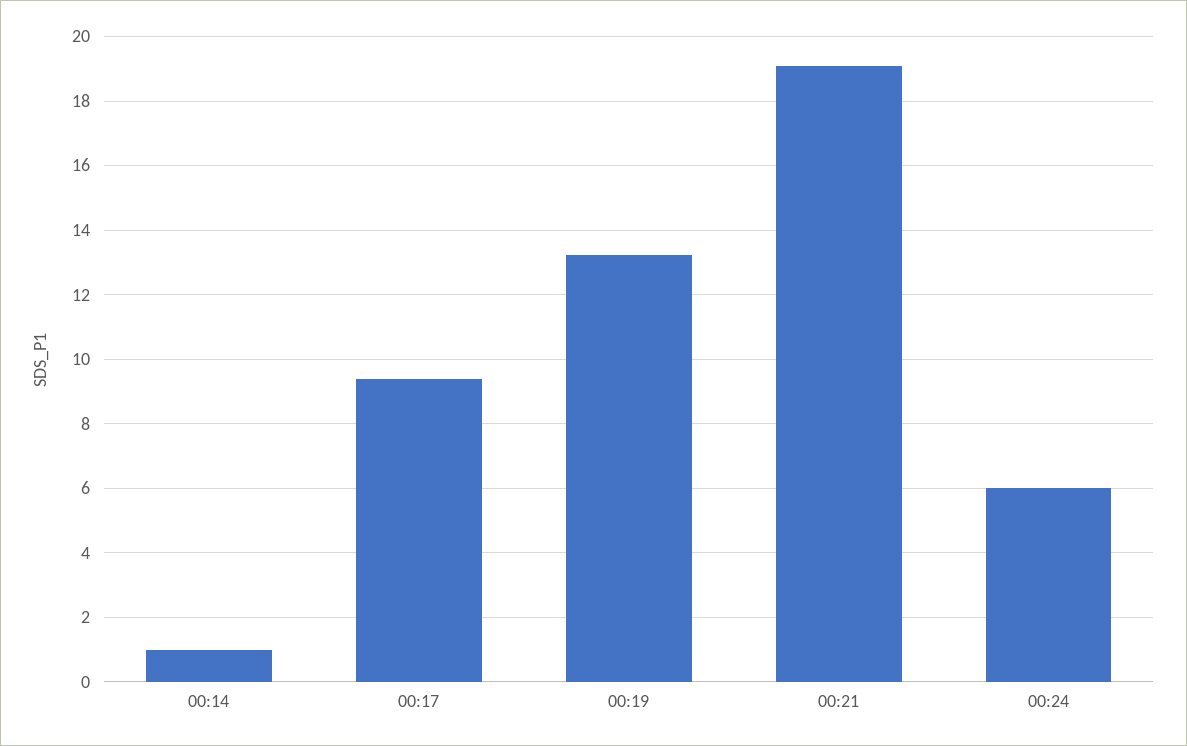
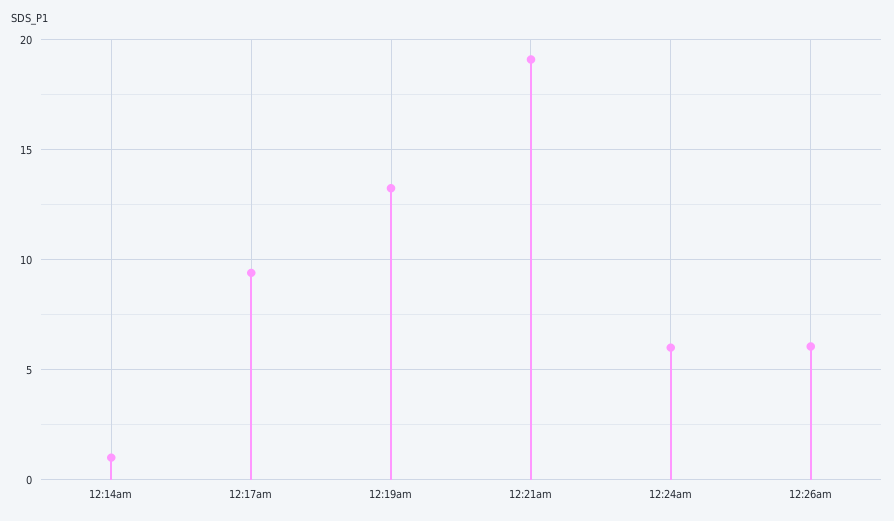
12:26am: none -> 6

